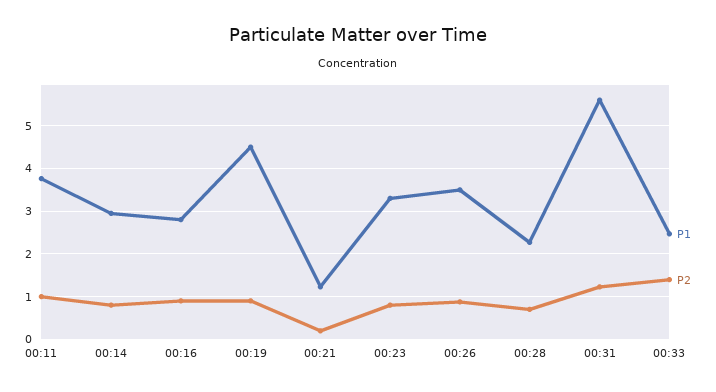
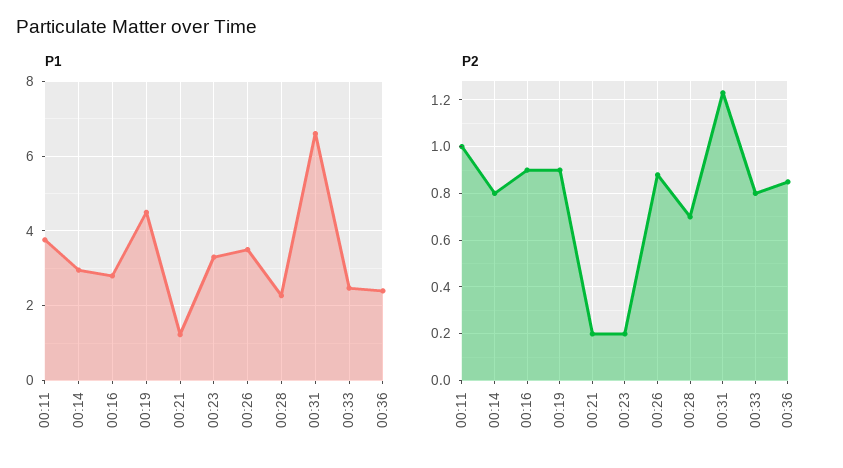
P2, 00:23: 0.8 -> 0.2
P1, 00:31: 5.6 -> 6.6
P2, 00:33: 1.4 -> 0.8
P1, 00:36: none -> 2.4
P2, 00:36: none -> 0.85

